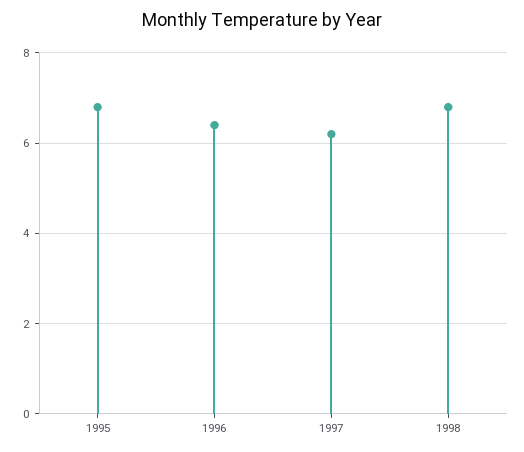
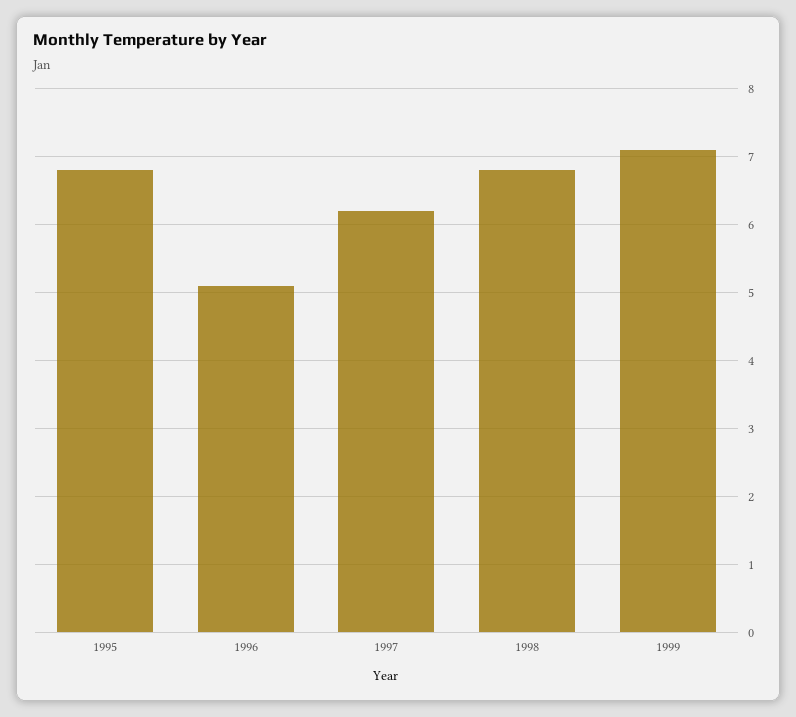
1996: 6.5 -> 5.1
1999: none -> 7.1

